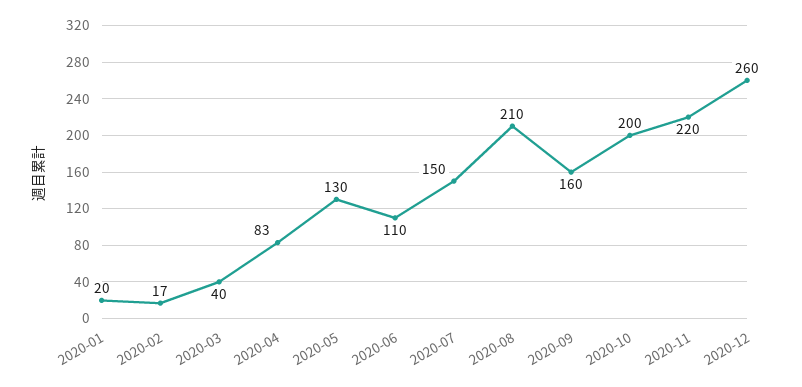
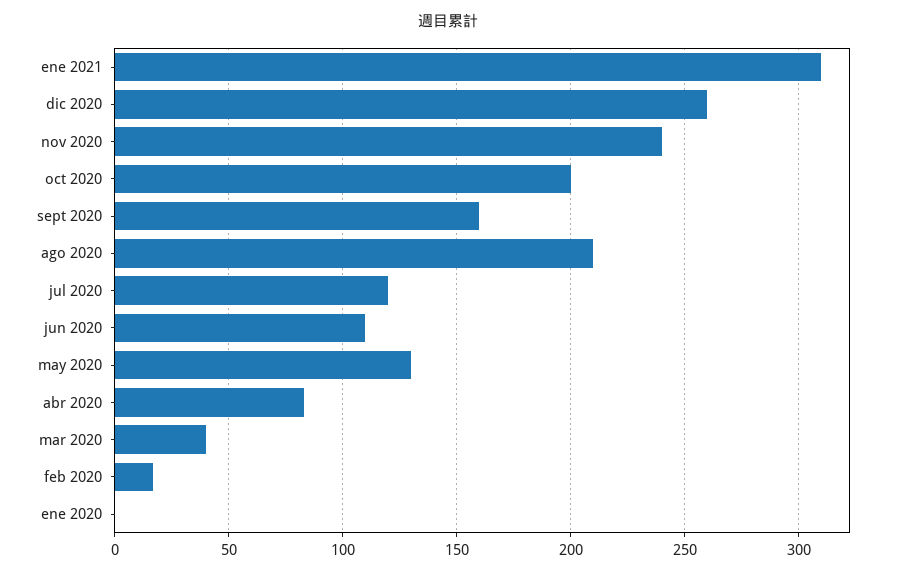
2020-01: 20 -> 0
2020-07: 150 -> 120
2020-11: 220 -> 240
ene 2021: none -> 310

